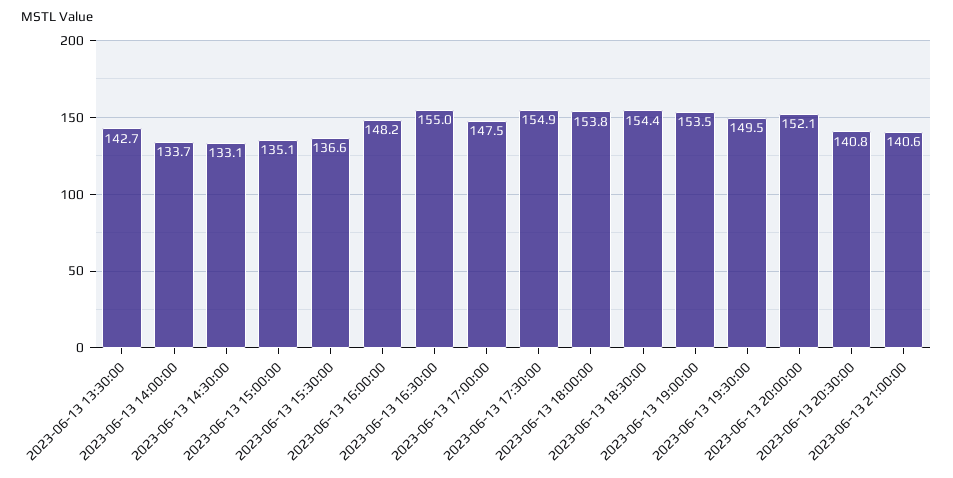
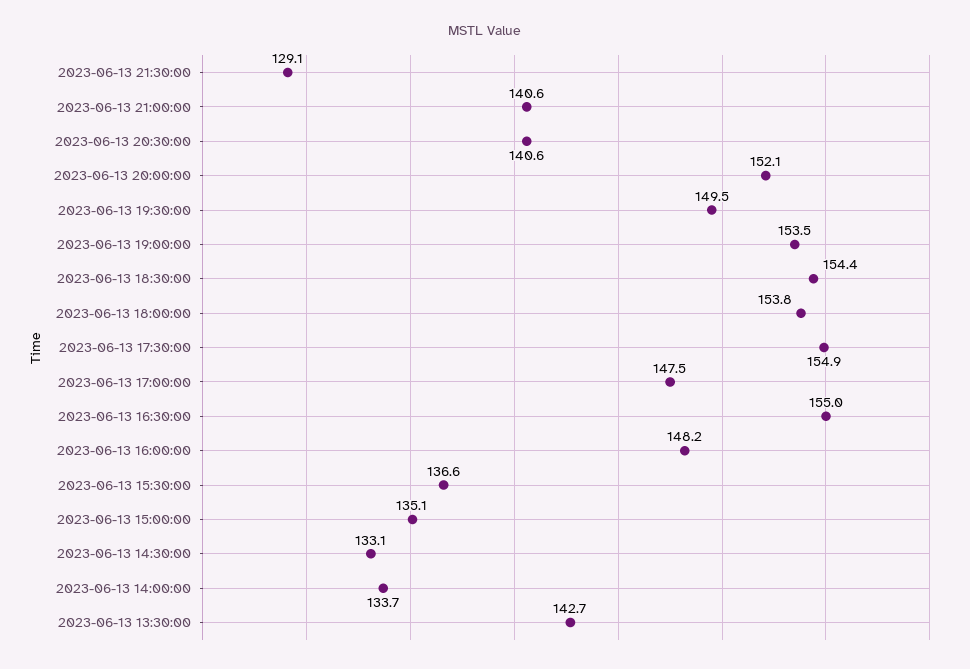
2023-06-13 20:30:00: 140.8 -> 140.6
2023-06-13 21:30:00: none -> 129.1

